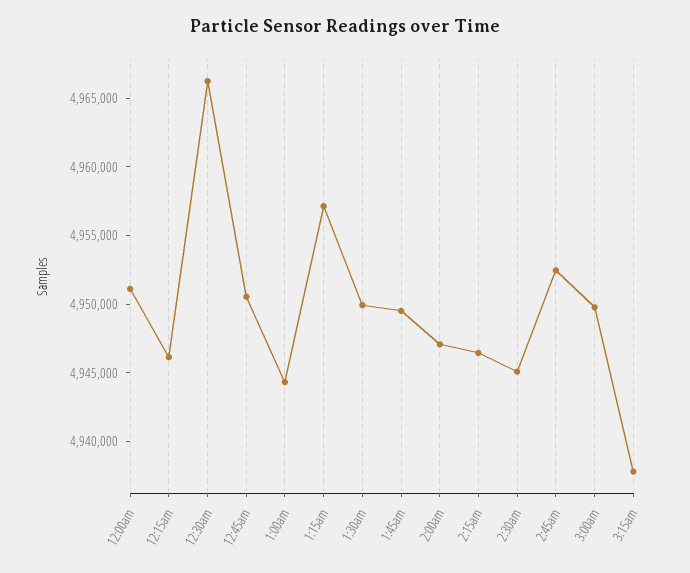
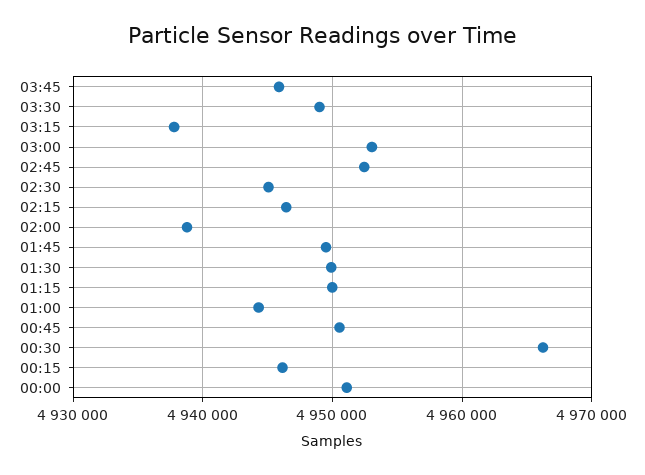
1:15am: 4957000 -> 4950000
2:00am: 4947000 -> 4939000
3:00am: 4950000 -> 4953000
03:45: none -> 4946000
03:30: none -> 4949000

